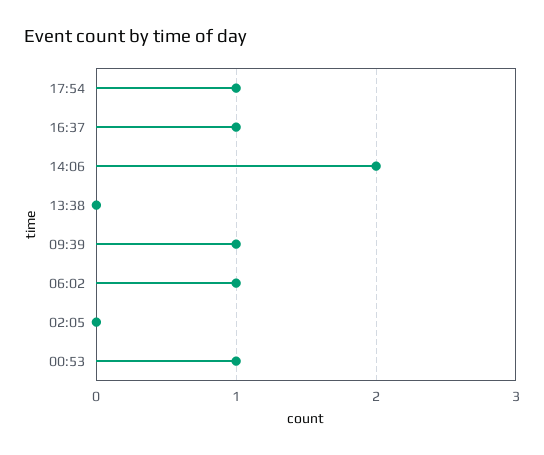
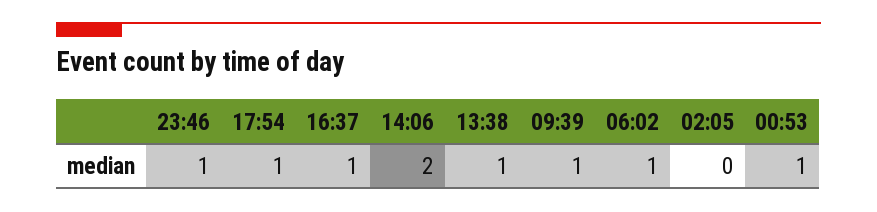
13:38: 0 -> 1
23:46: none -> 1

